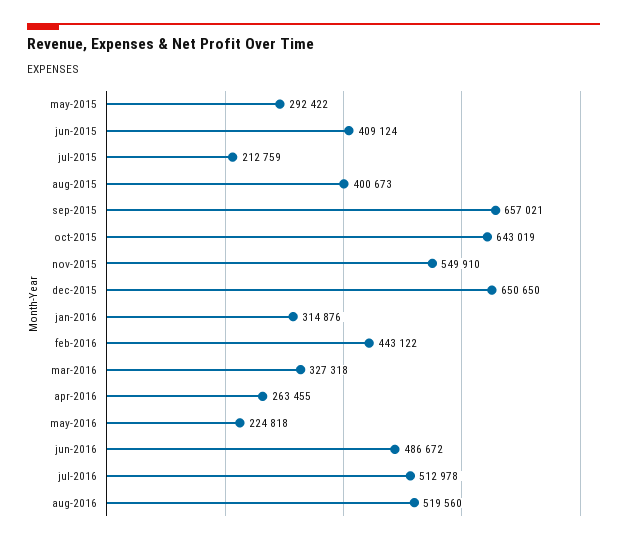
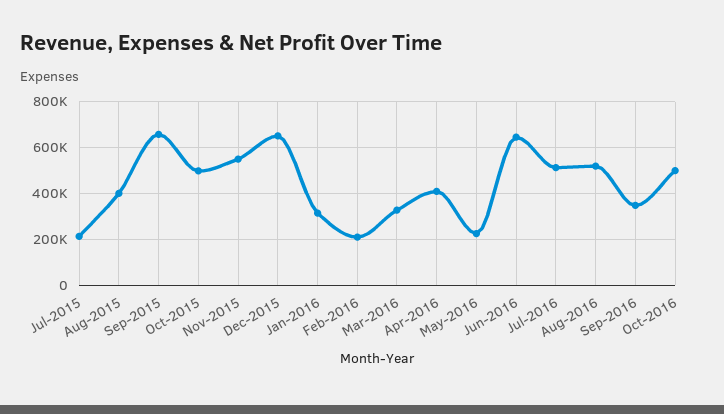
may-2015: 292422 -> none
jun-2015: 409124 -> none
oct-2015: 643019 -> 500000
feb-2016: 443122 -> 200000
apr-2016: 263455 -> 400000
jun-2016: 486672 -> 650000
Sep-2016: none -> 350000
Oct-2016: none -> 500000

